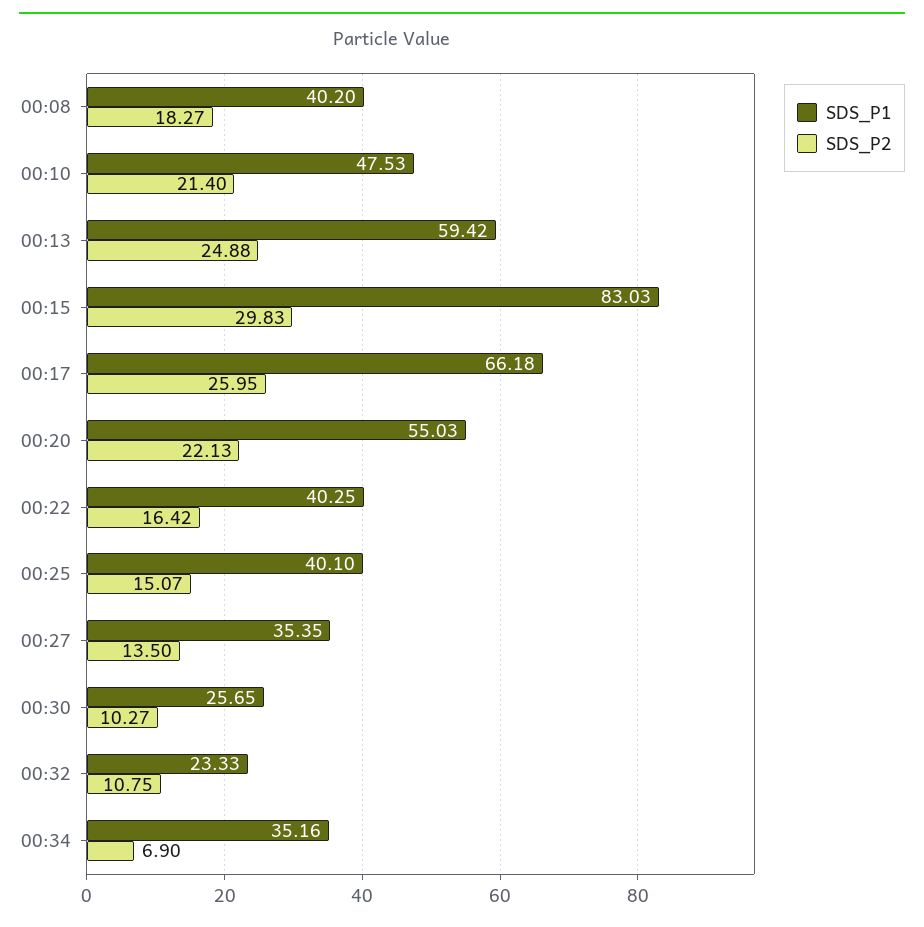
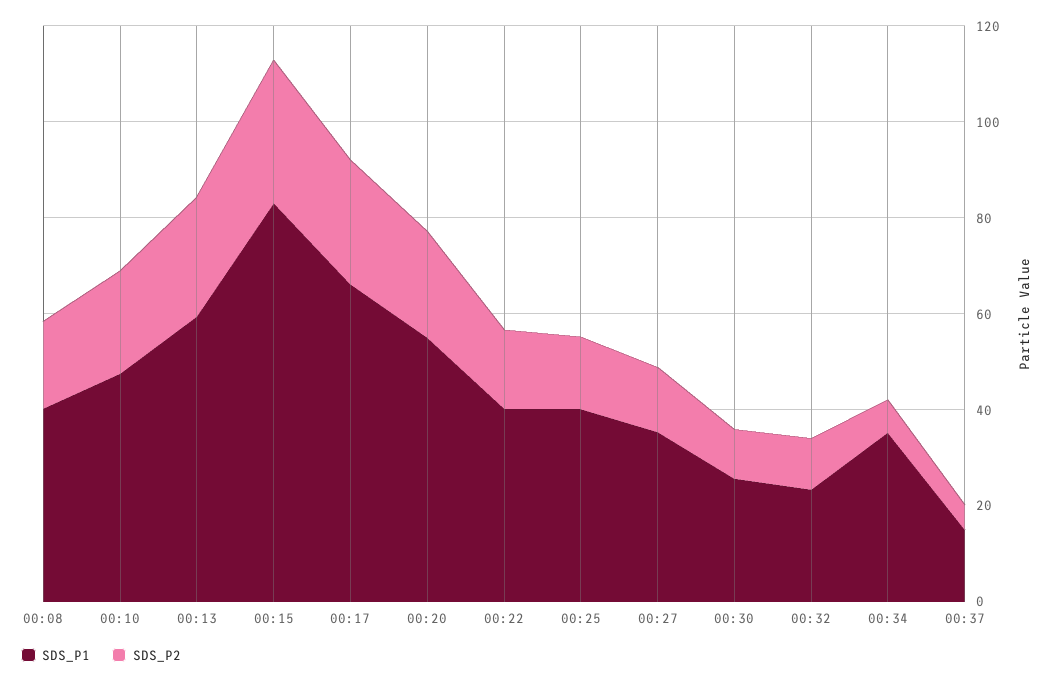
SDS_P1, 00:37: none -> 15
SDS_P2, 00:37: none -> 5

